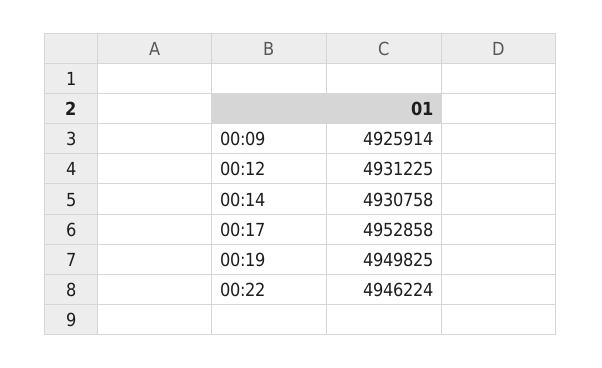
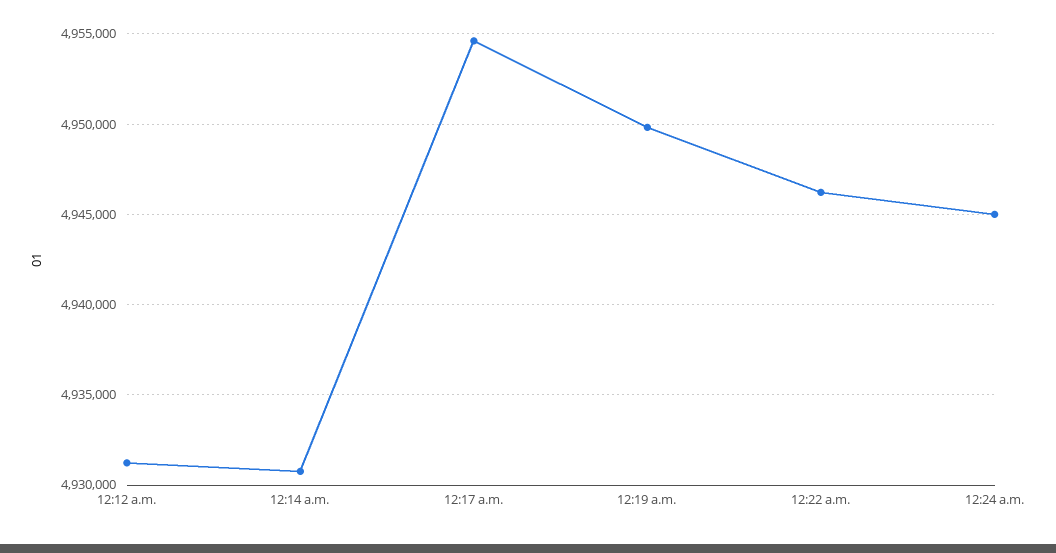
00:09: 4925914 -> none
00:17: 4952858 -> 4954500
12:24 a.m.: none -> 4945000

